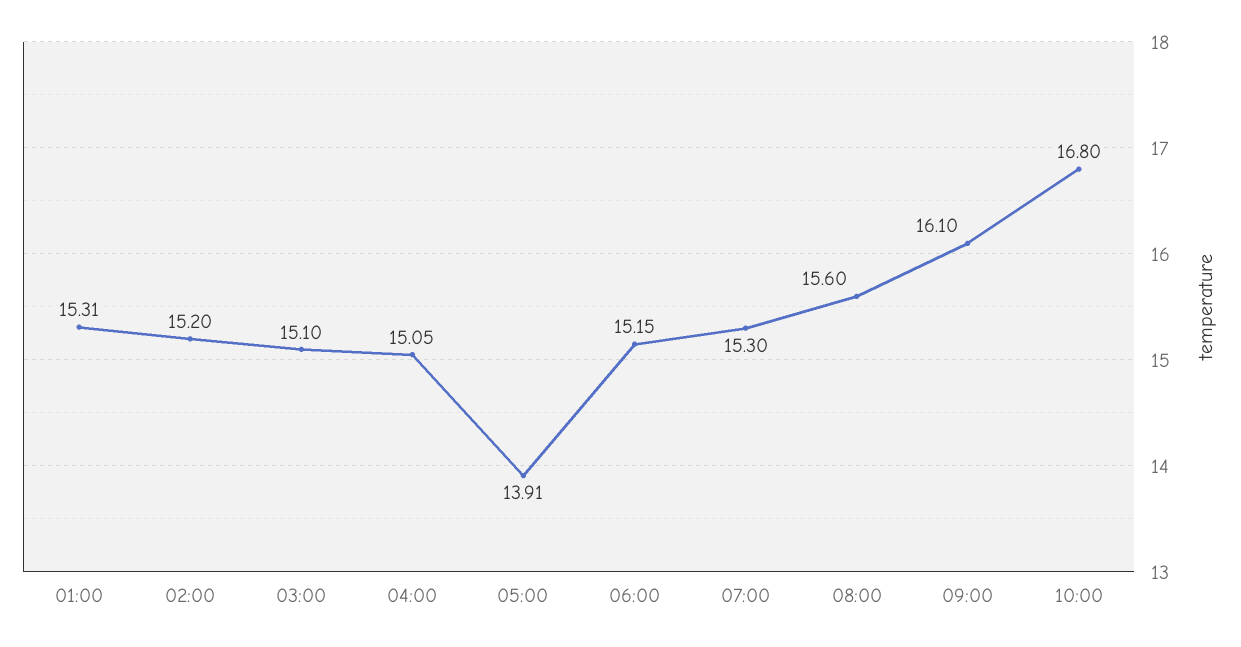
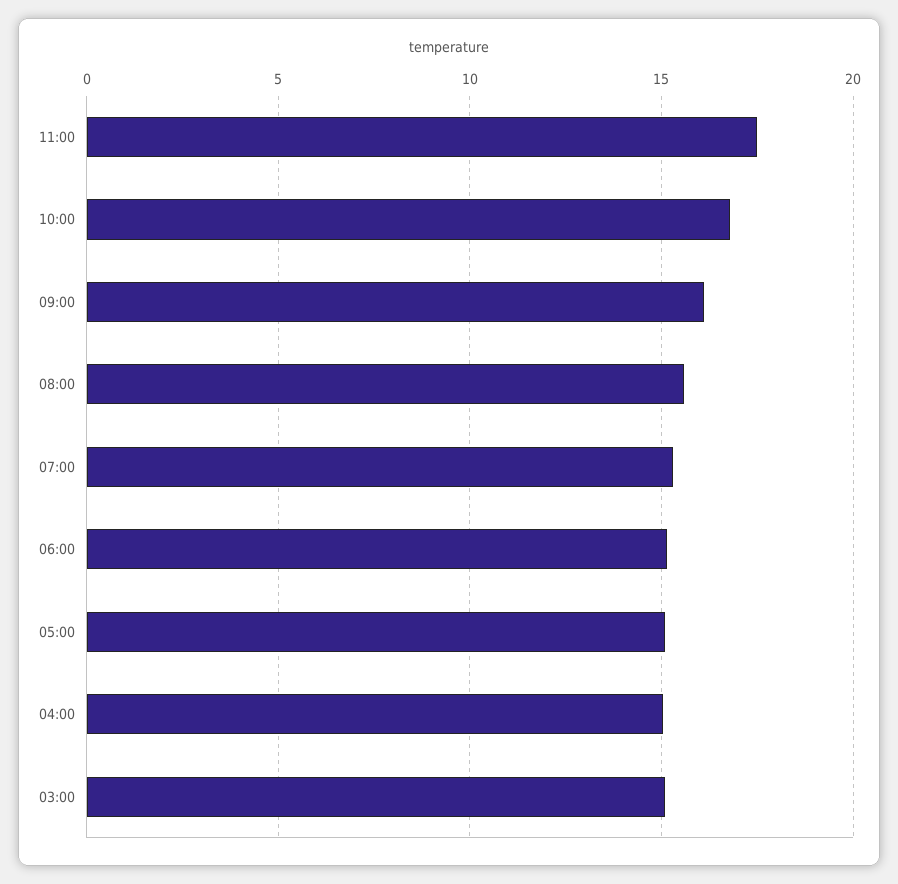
01:00: 15.31 -> none
02:00: 15.2 -> none
05:00: 13.91 -> 15
11:00: none -> 17.5

